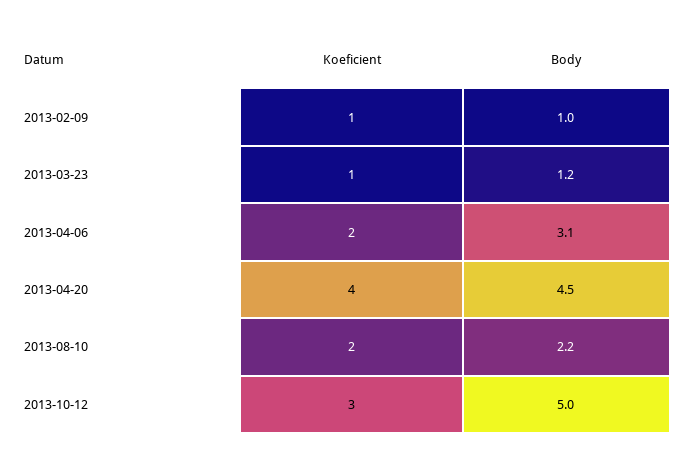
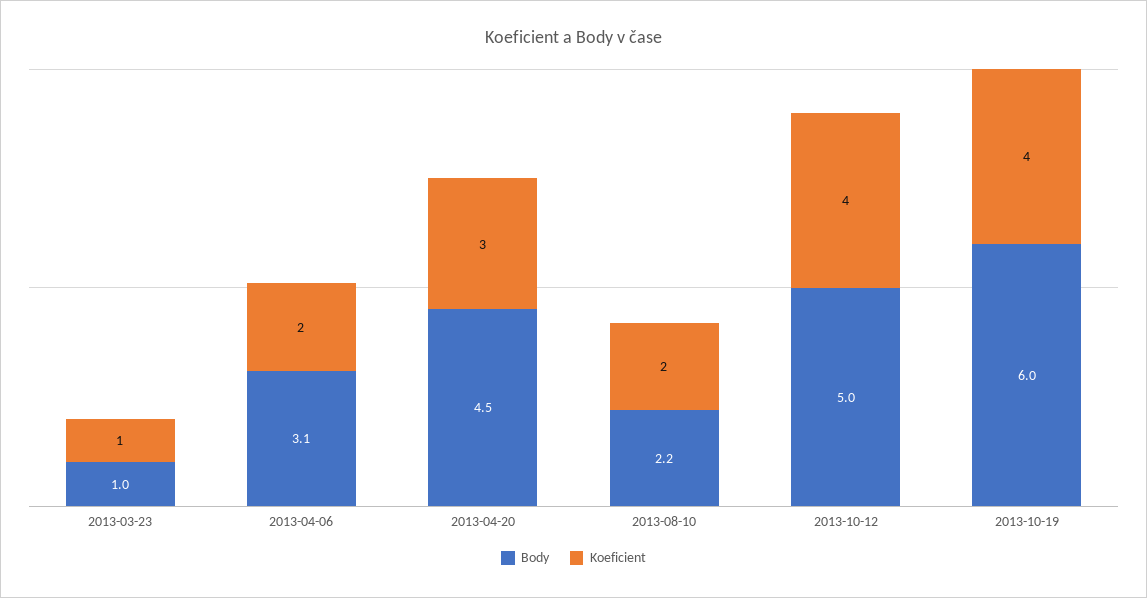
Koeficient, 2013-02-09: 1 -> none
Body, 2013-02-09: 1 -> none
Body, 2013-03-23: 1.2 -> 1
Koeficient, 2013-04-20: 4 -> 3
Koeficient, 2013-10-12: 3 -> 4
Body, 2013-10-19: none -> 6
Koeficient, 2013-10-19: none -> 4

